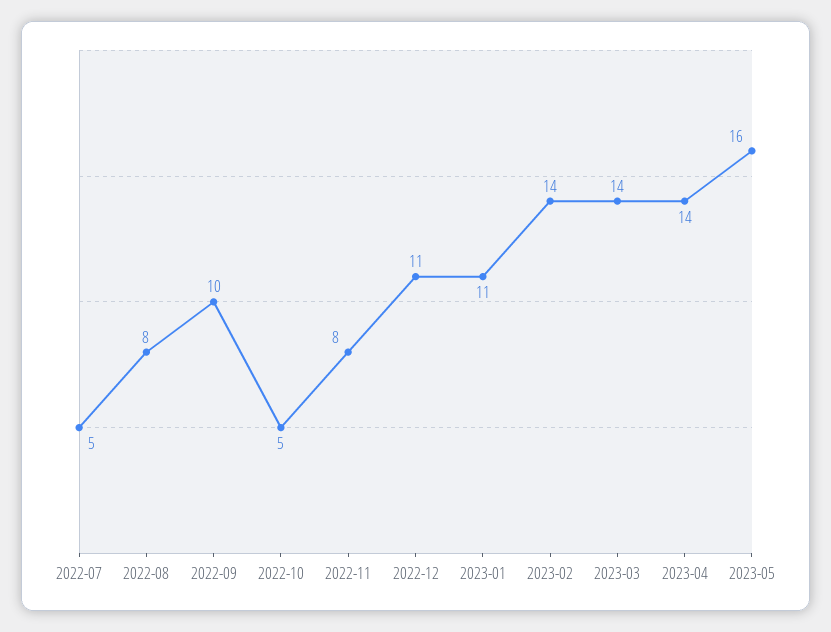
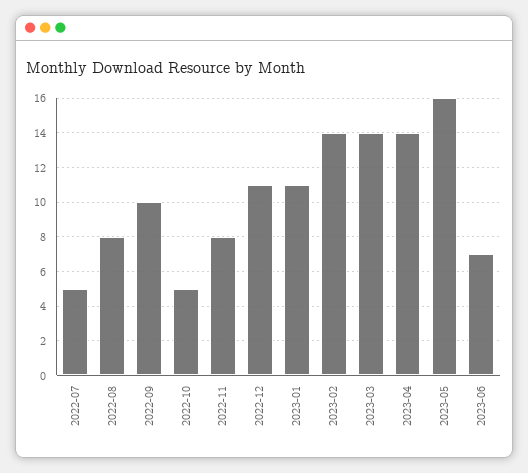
2023-06: none -> 7

